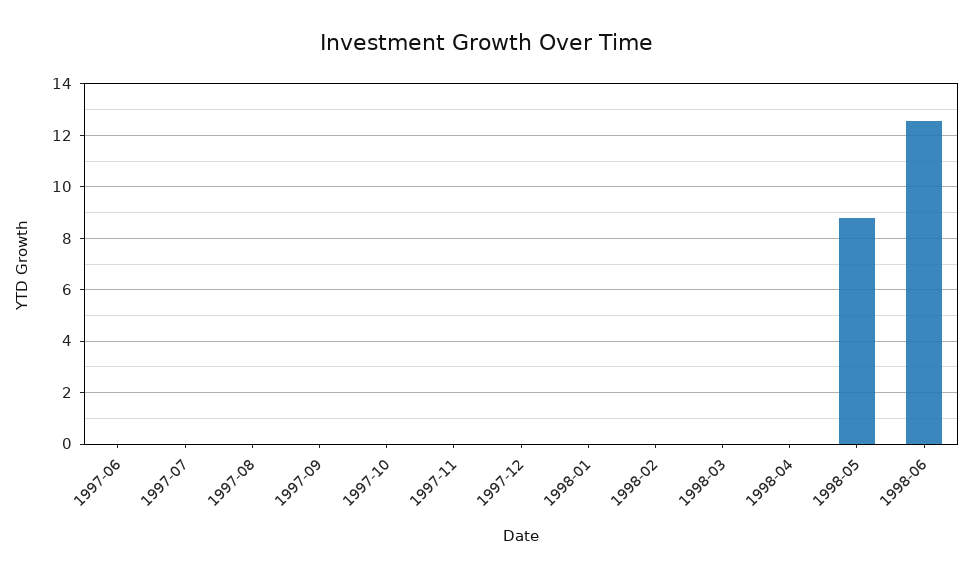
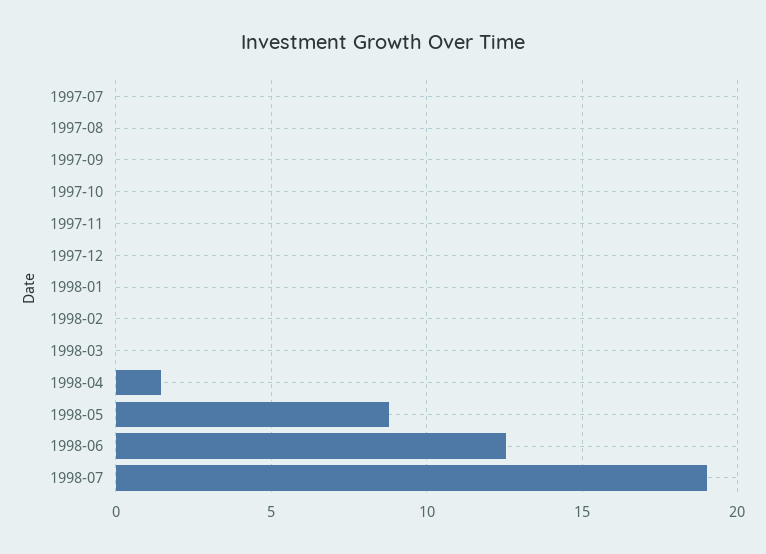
1997-06: 0 -> none
1998-04: 0 -> 1.5
1998-07: none -> 19

